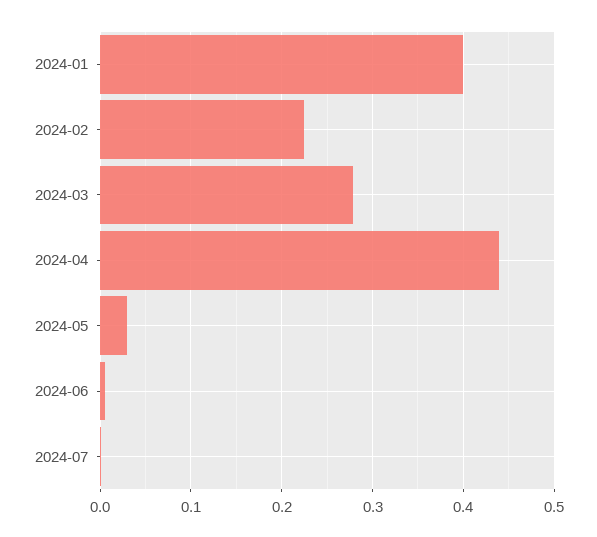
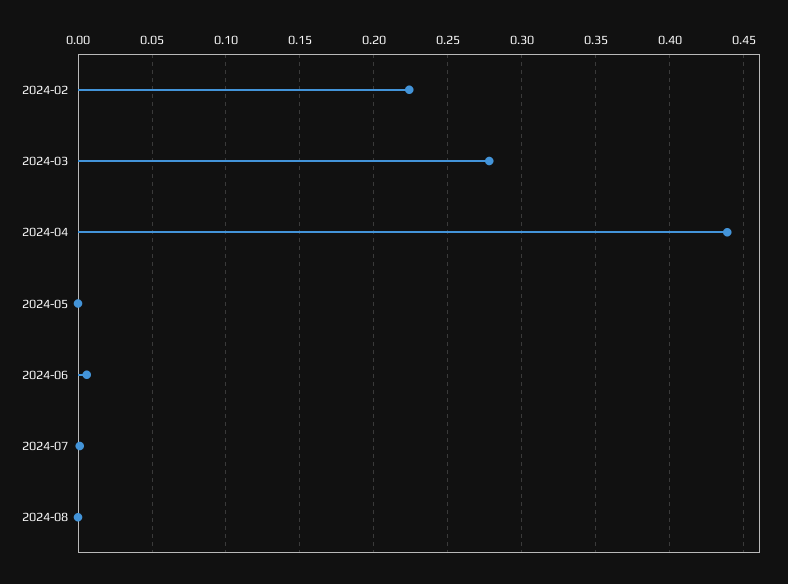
2024-01: 0.4 -> none
2024-05: 0.03 -> 0
2024-08: none -> 0

